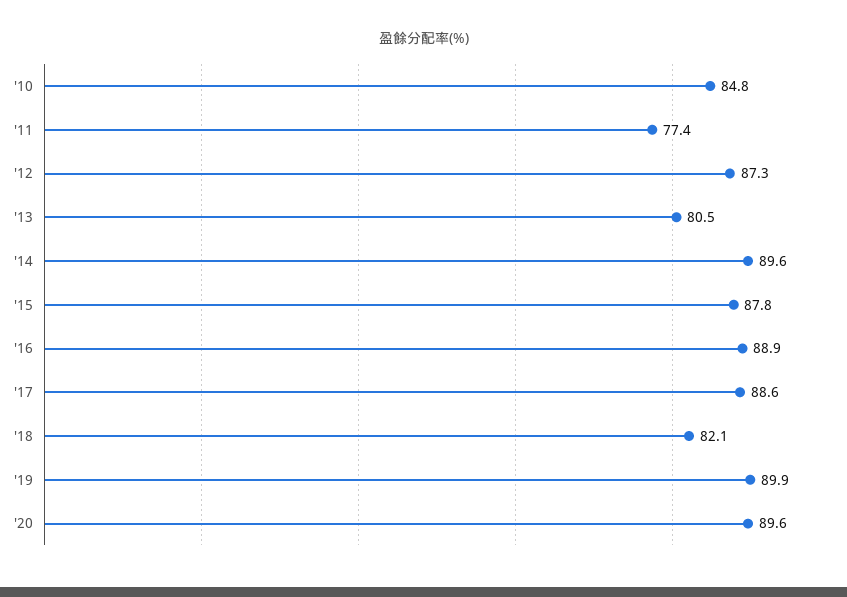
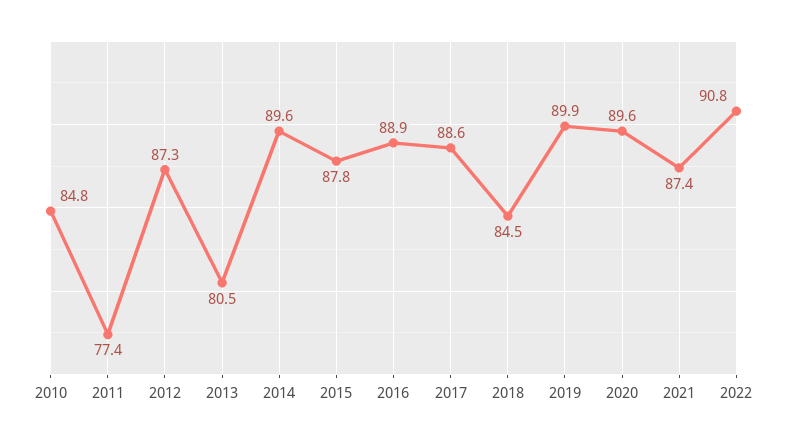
'18: 82.1 -> 84.5
2021: none -> 87.4
2022: none -> 90.8

